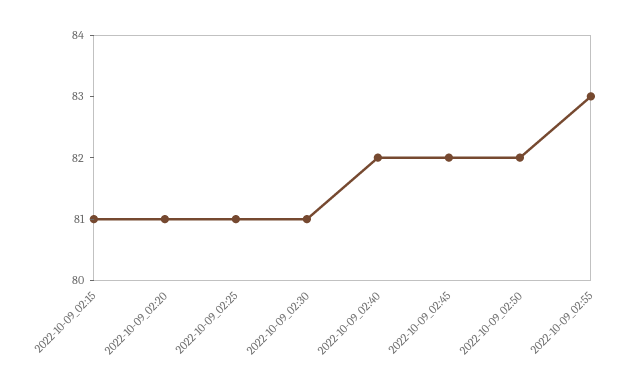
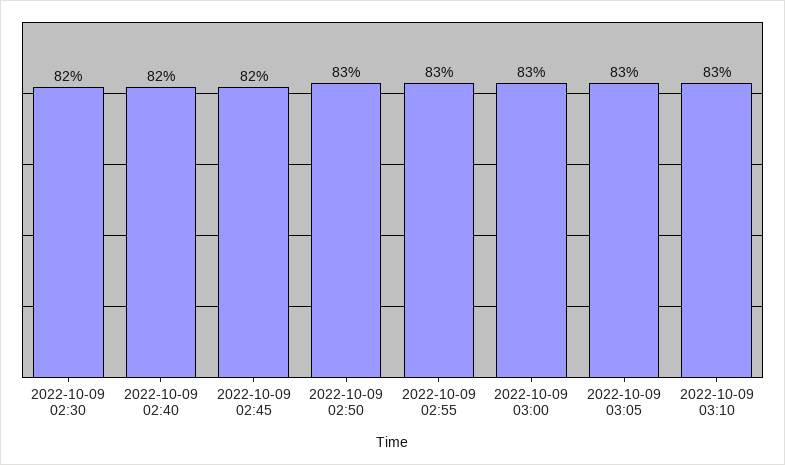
2022-10-09_02:15: 81 -> none
2022-10-09_02:20: 81 -> none
2022-10-09_02:25: 81 -> none
2022-10-09_02:30: 81 -> 82
2022-10-09_02:50: 82 -> 83
2022-10-09 03:00: none -> 83
2022-10-09 03:05: none -> 83
2022-10-09 03:10: none -> 83

